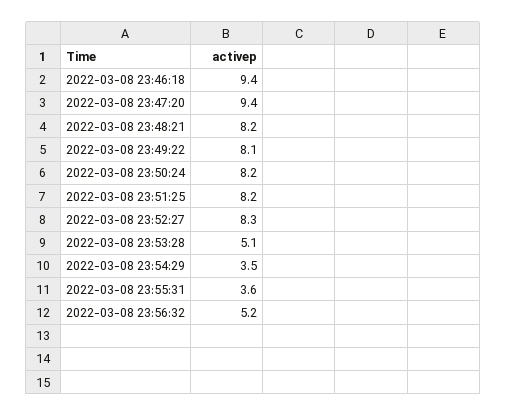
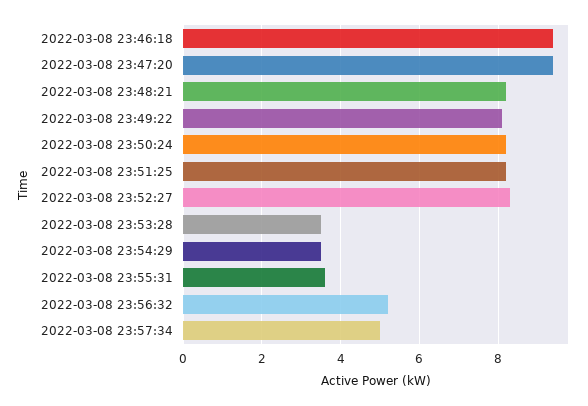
2022-03-08 23:53:28: 5.1 -> 3.5
2022-03-08 23:57:34: none -> 5

